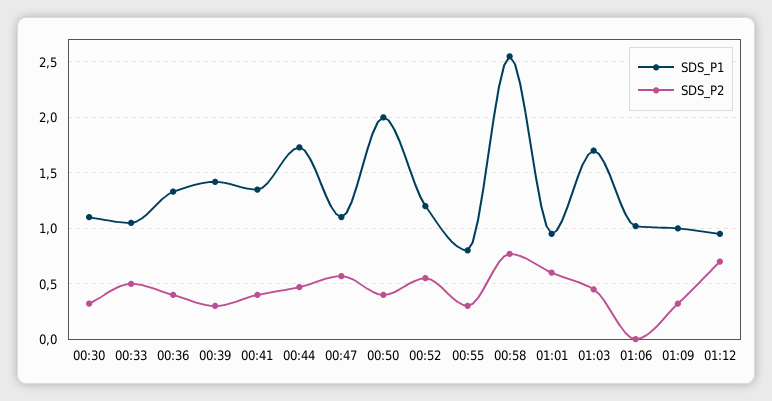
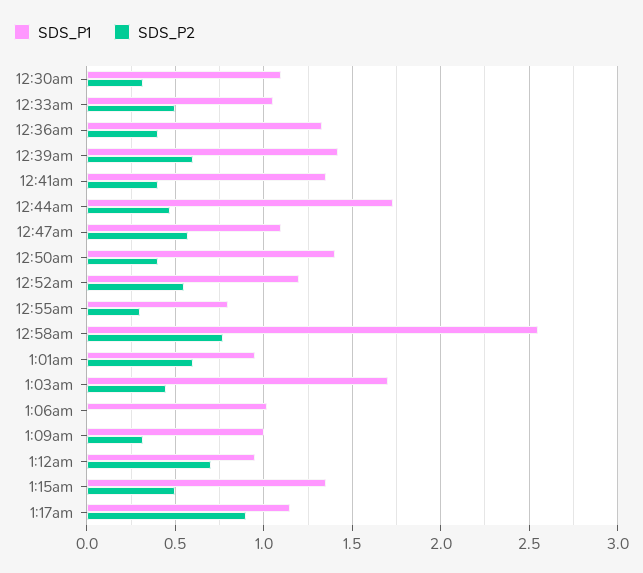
SDS_P2, 00:39: 0.3 -> 0.6
SDS_P1, 00:50: 2 -> 1.4
SDS_P1, 1:15am: none -> 1.35
SDS_P2, 1:15am: none -> 0.5
SDS_P1, 1:17am: none -> 1.15
SDS_P2, 1:17am: none -> 0.9

